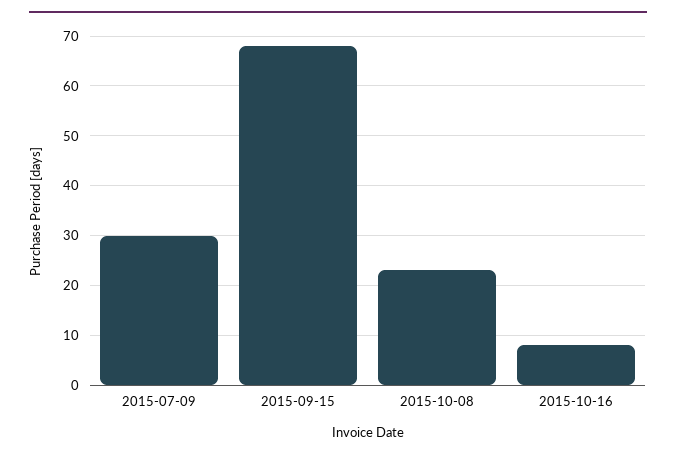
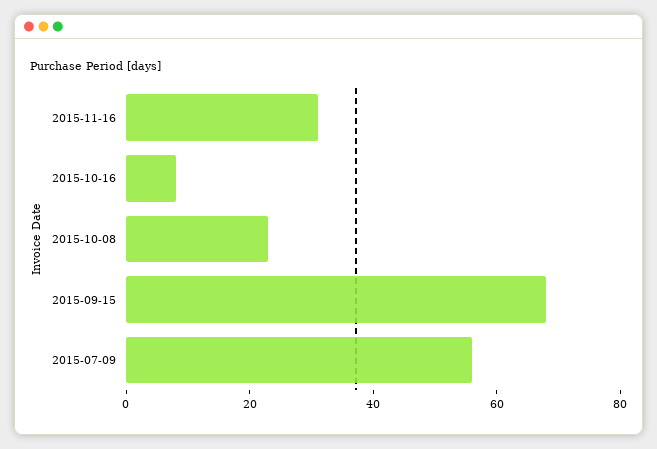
2015-07-09: 30 -> 55
2015-11-16: none -> 30

